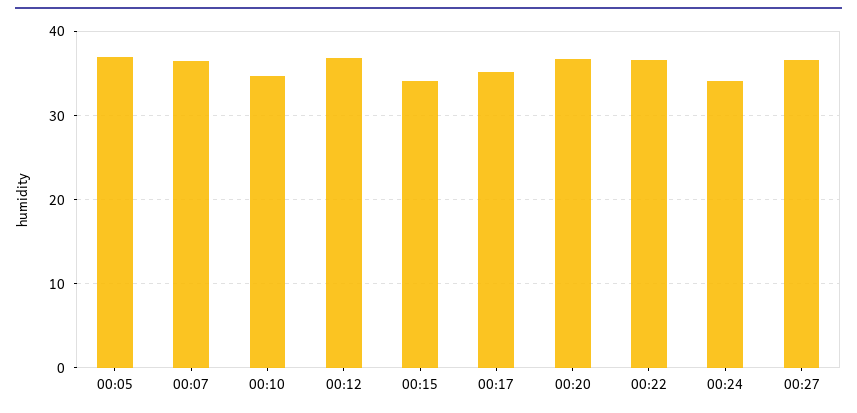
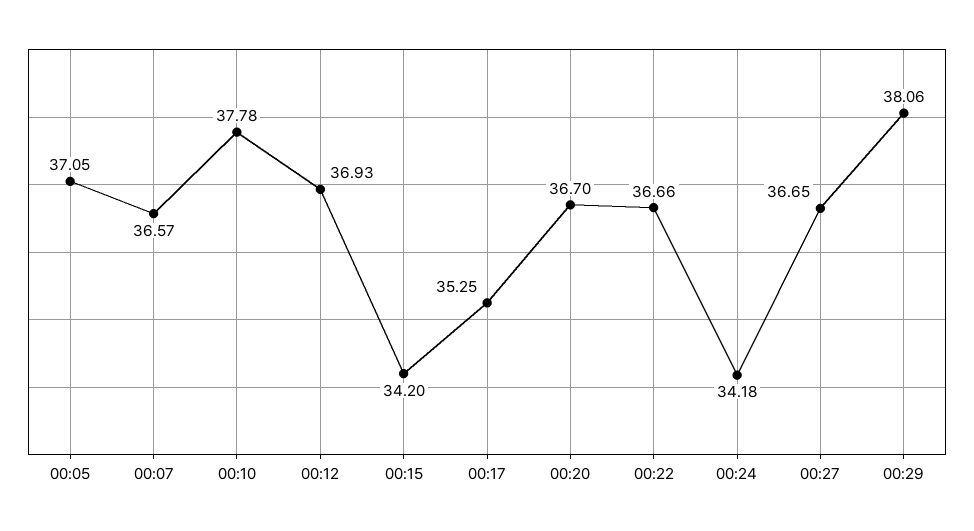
00:10: 35 -> 37.78
00:29: none -> 38.06

